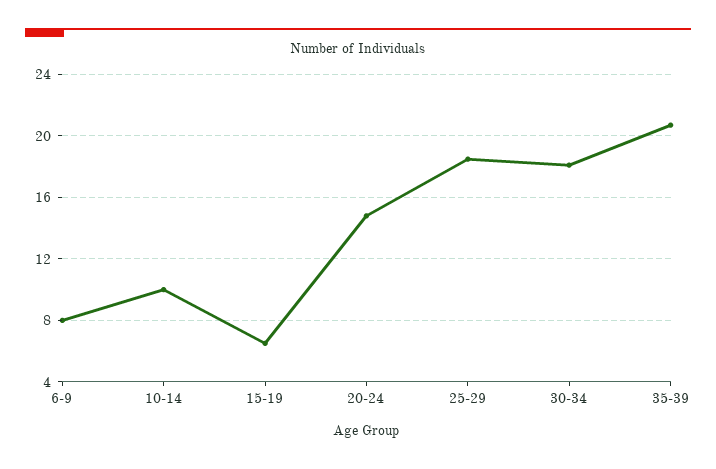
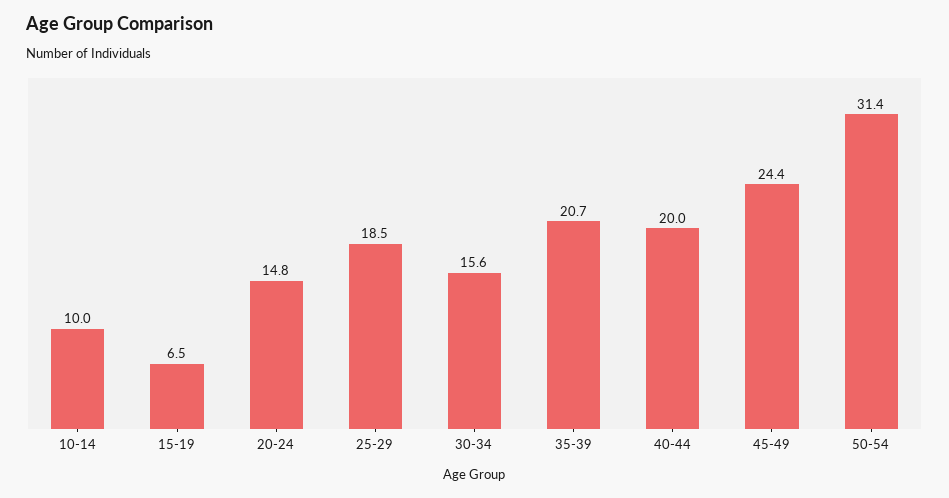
6-9: 8 -> none
30-34: 18 -> 15.6
40-44: none -> 20
45-49: none -> 24.4
50-54: none -> 31.4

